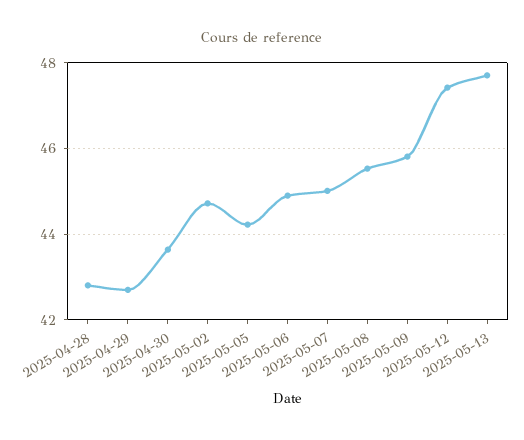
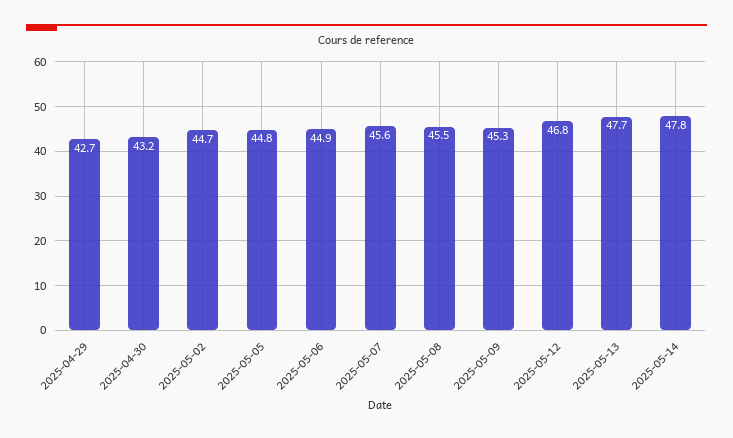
2025-04-28: 42.8 -> none
2025-04-30: 43.6 -> 43.2
2025-05-05: 44.2 -> 44.8
2025-05-07: 45 -> 45.6
2025-05-09: 45.8 -> 45.3
2025-05-12: 47.4 -> 46.8
2025-05-14: none -> 47.8

